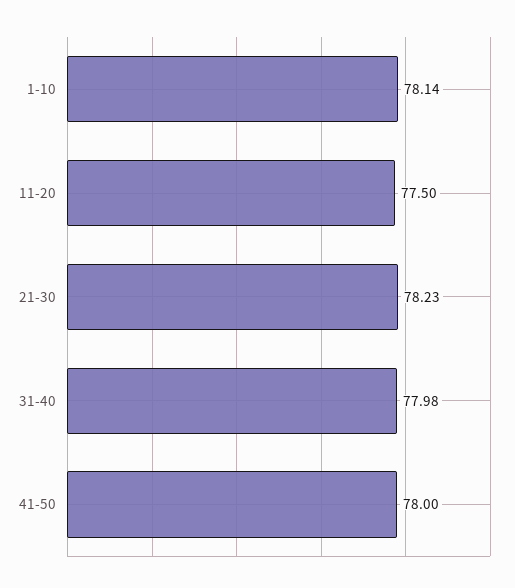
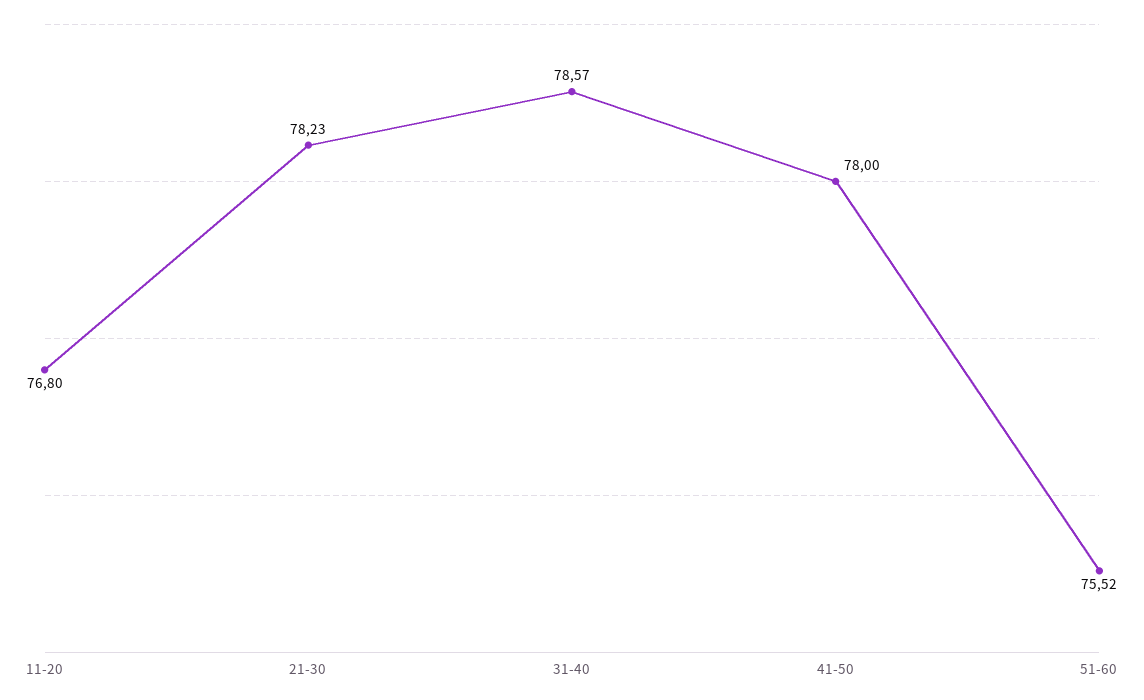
1-10: 78.14 -> none
11-20: 77.5 -> 76.8
31-40: 77.98 -> 78.57
51-60: none -> 75.52

